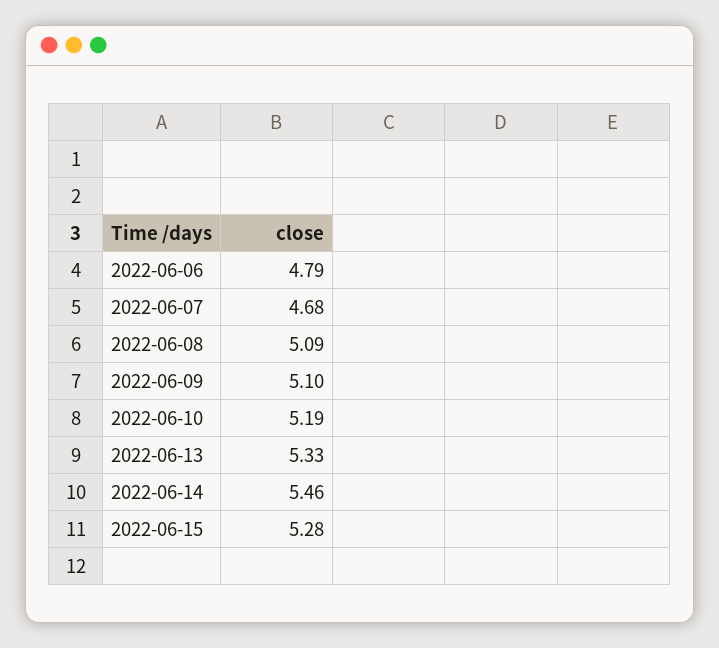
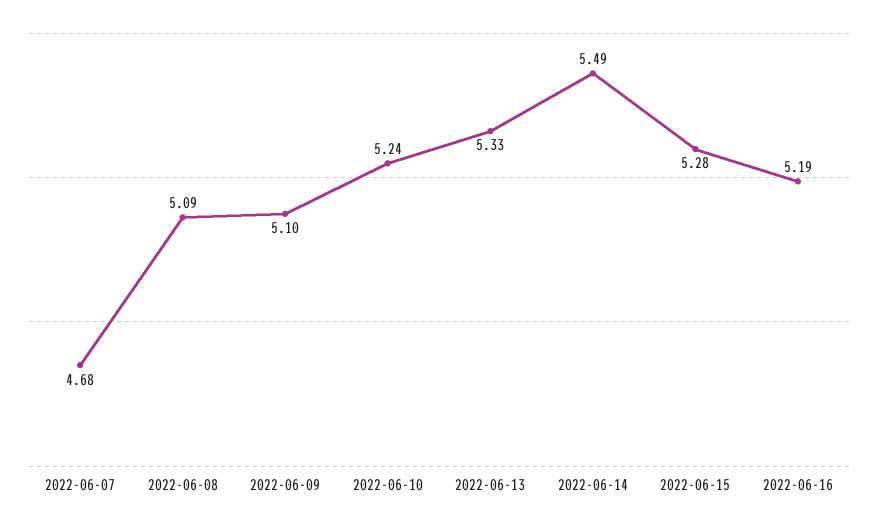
2022-06-06: 4.79 -> none
2022-06-10: 5.19 -> 5.24
2022-06-14: 5.46 -> 5.49
2022-06-16: none -> 5.19

